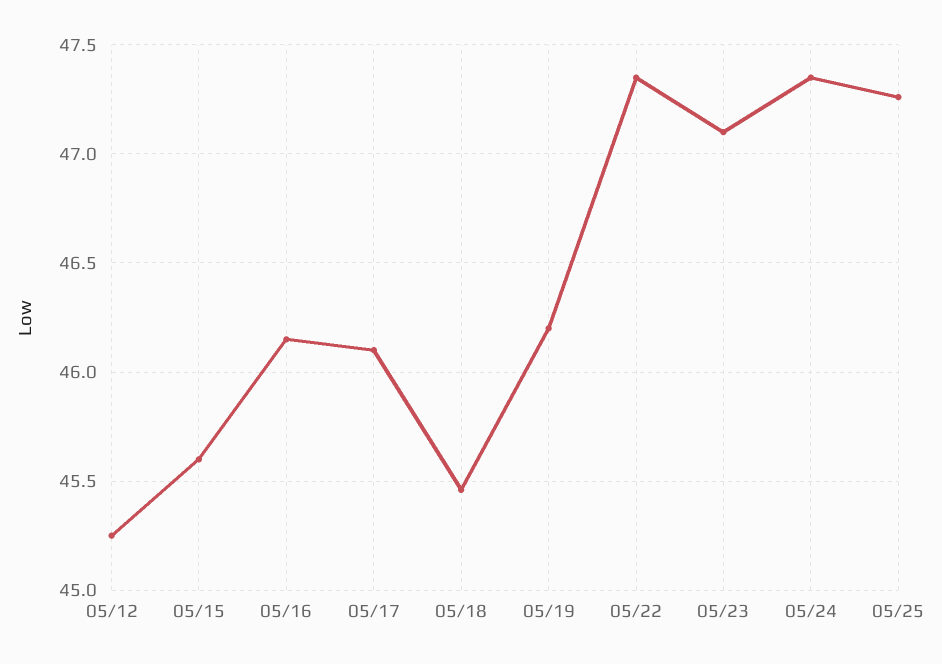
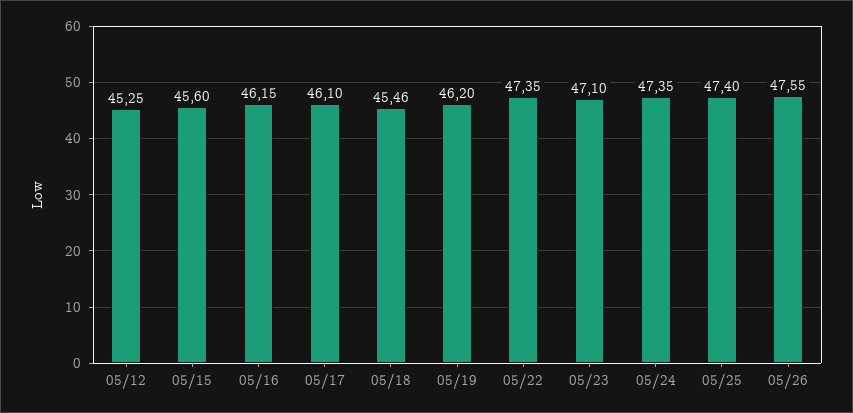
05/25: 47.25 -> 47.4
05/26: none -> 47.55

